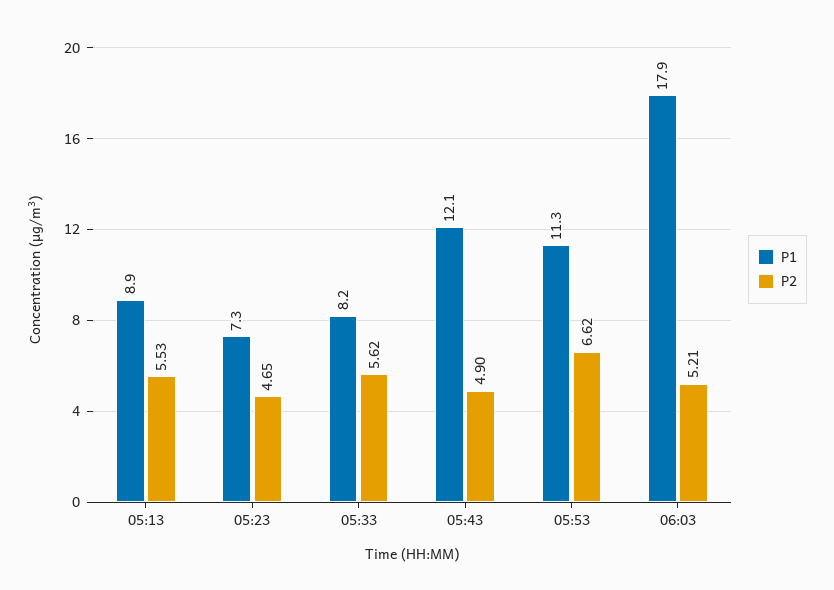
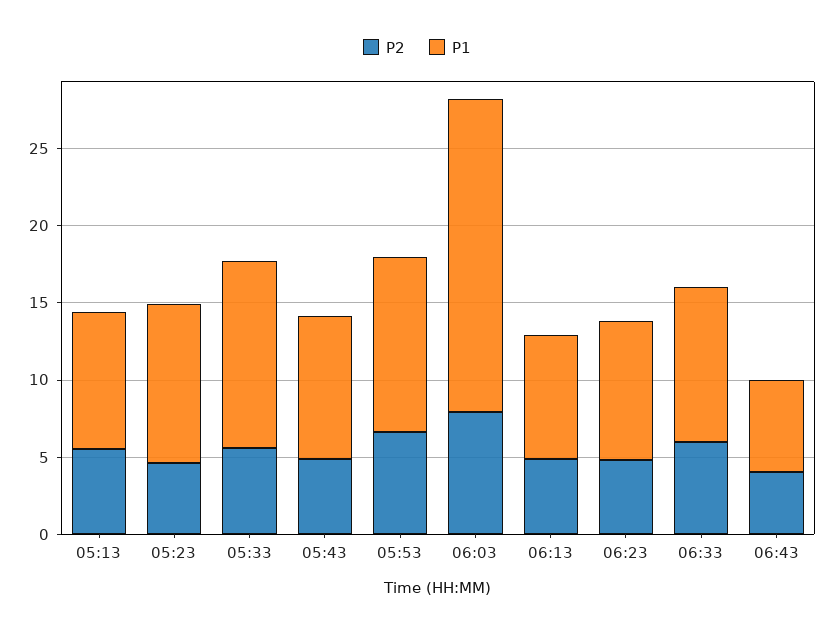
P1, 05:23: 7.3 -> 10
P1, 05:33: 8.2 -> 12
P1, 05:43: 12.1 -> 9
P1, 06:03: 17.9 -> 20
P2, 06:03: 5.21 -> 8
P2, 06:13: none -> 5
P1, 06:13: none -> 8
P2, 06:23: none -> 5
P1, 06:23: none -> 9
P2, 06:33: none -> 6
P1, 06:33: none -> 10
P2, 06:43: none -> 4
P1, 06:43: none -> 6

